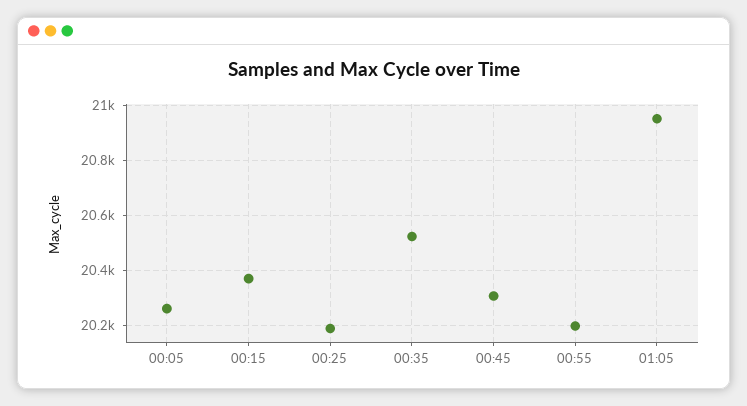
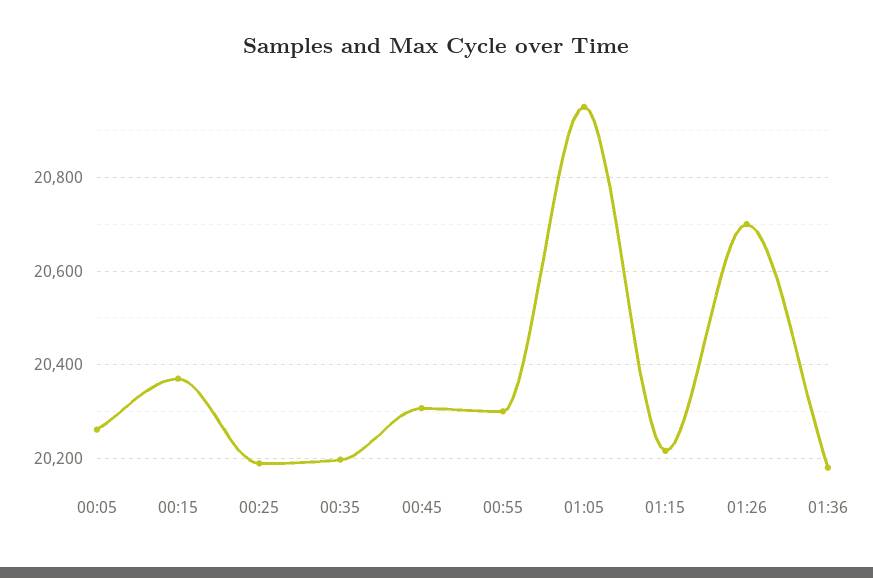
00:35: 20525 -> 20200
00:55: 20200 -> 20300
01:15: none -> 20220
01:26: none -> 20700
01:36: none -> 20180

